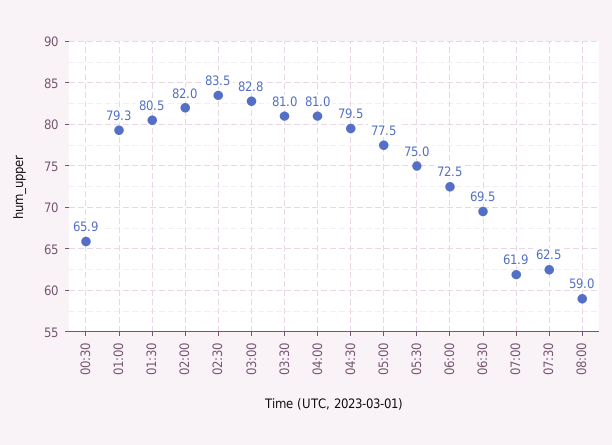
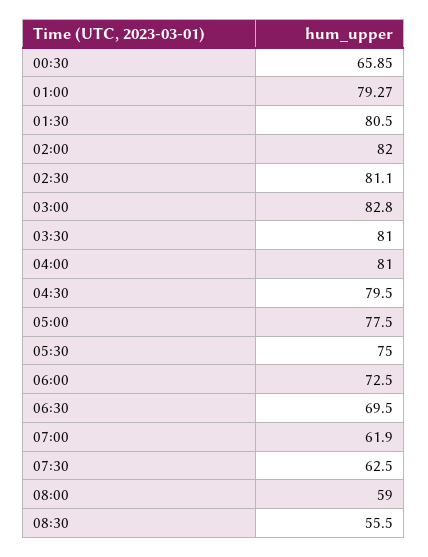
02:30: 83.5 -> 81.1
08:30: none -> 55.5

